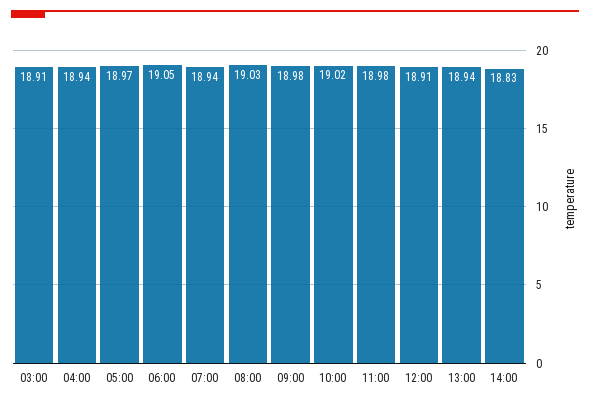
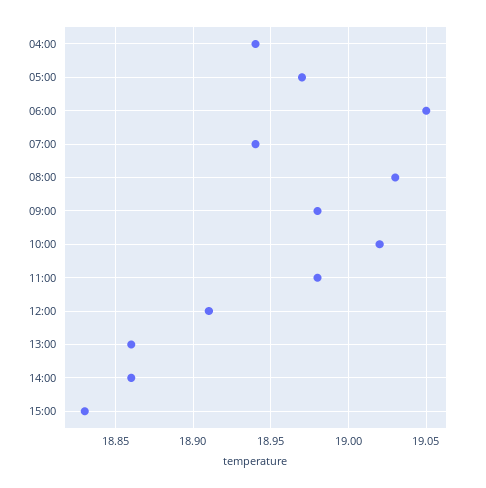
03:00: 18.91 -> none
13:00: 18.94 -> 18.86
14:00: 18.83 -> 18.86
15:00: none -> 18.83

